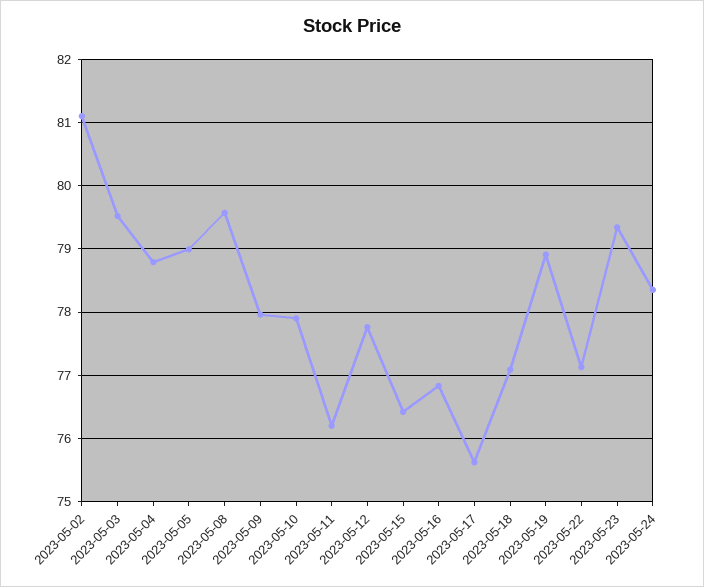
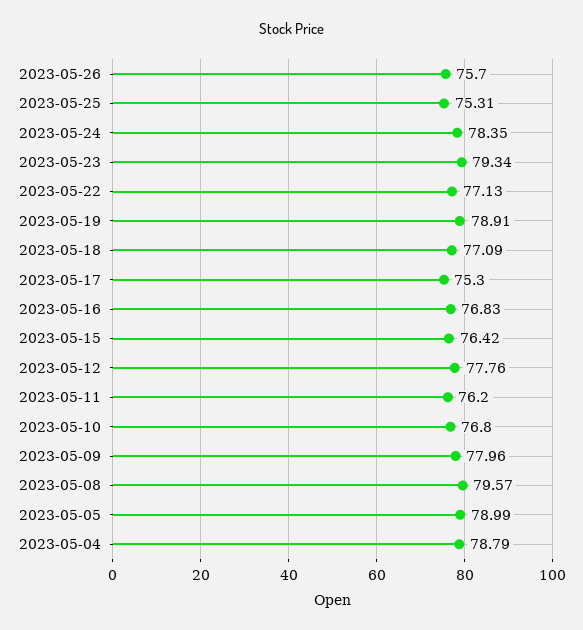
2023-05-02: 81.1 -> none
2023-05-03: 79.5 -> none
2023-05-10: 77.9 -> 76.8
2023-05-17: 75.6 -> 75.3
2023-05-26: none -> 75.7
2023-05-25: none -> 75.31

